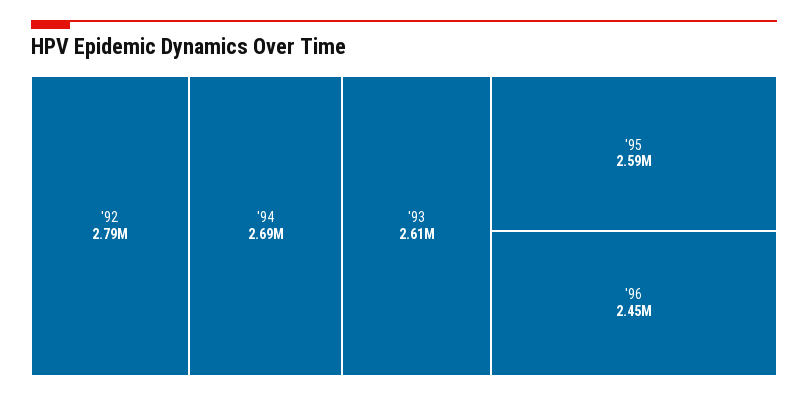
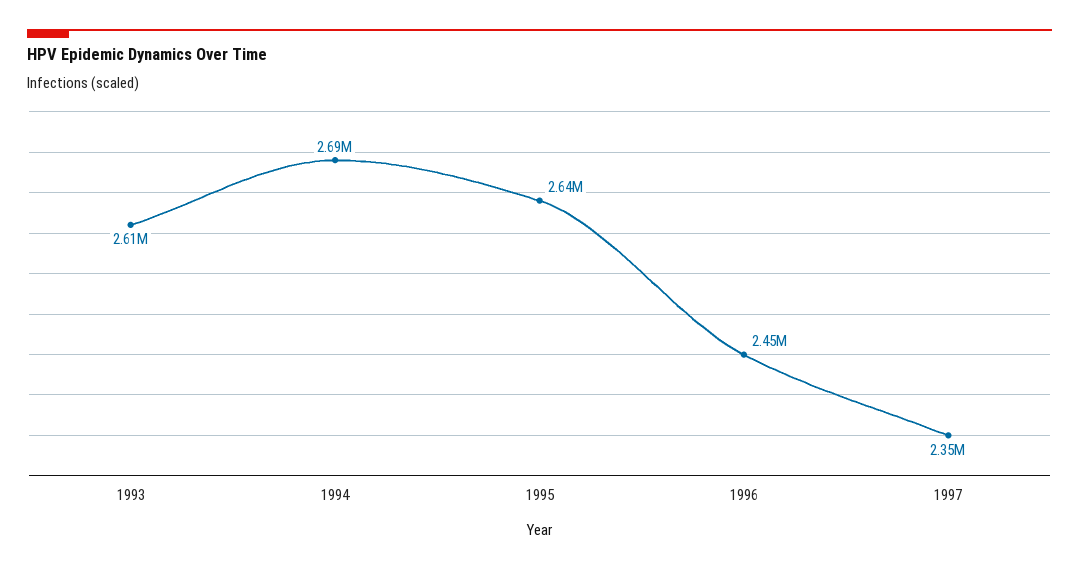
'92: 2790000 -> none
'95: 2590000 -> 2640000
1997: none -> 2350000

